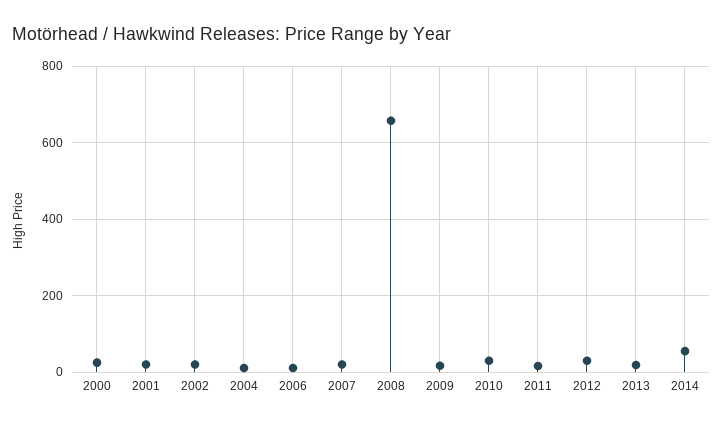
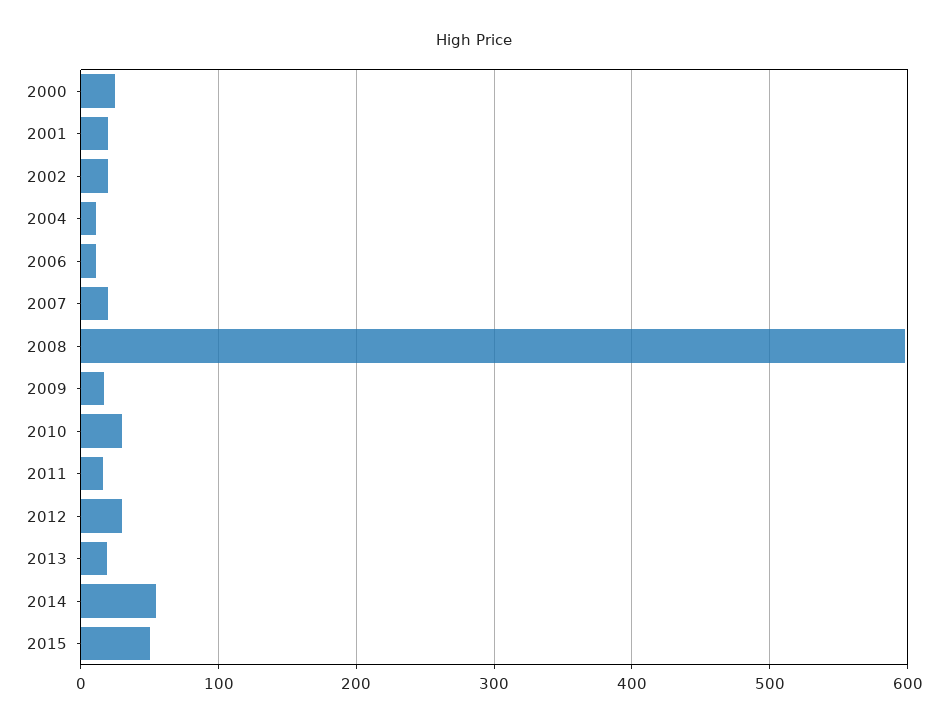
2008: 660 -> 600
2015: none -> 50

